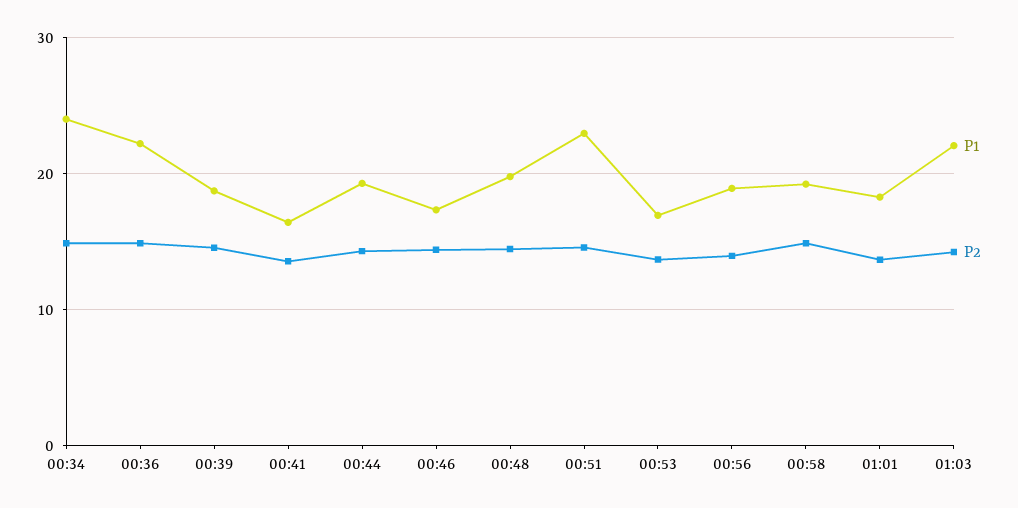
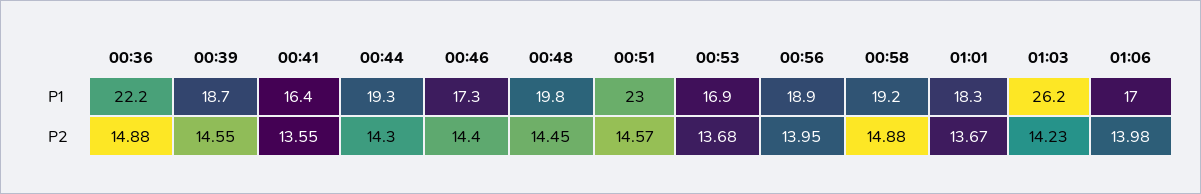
P1, 00:34: 24 -> none
P2, 00:34: 15 -> none
P1, 01:03: 22 -> 26.2
P1, 01:06: none -> 17
P2, 01:06: none -> 13.98

